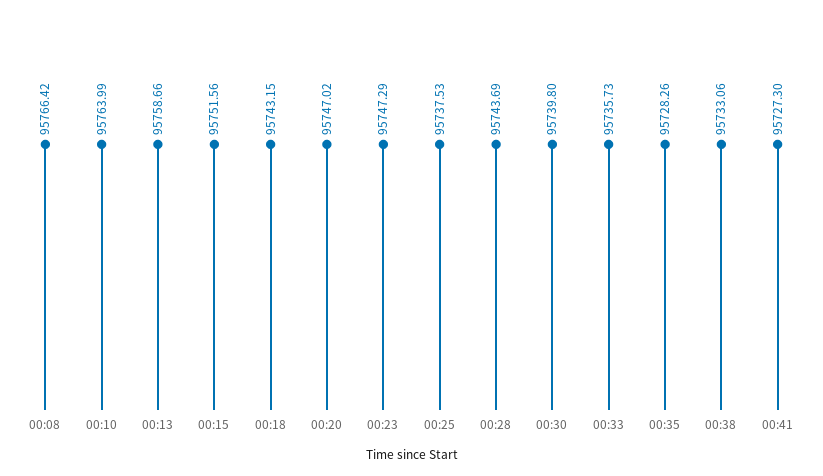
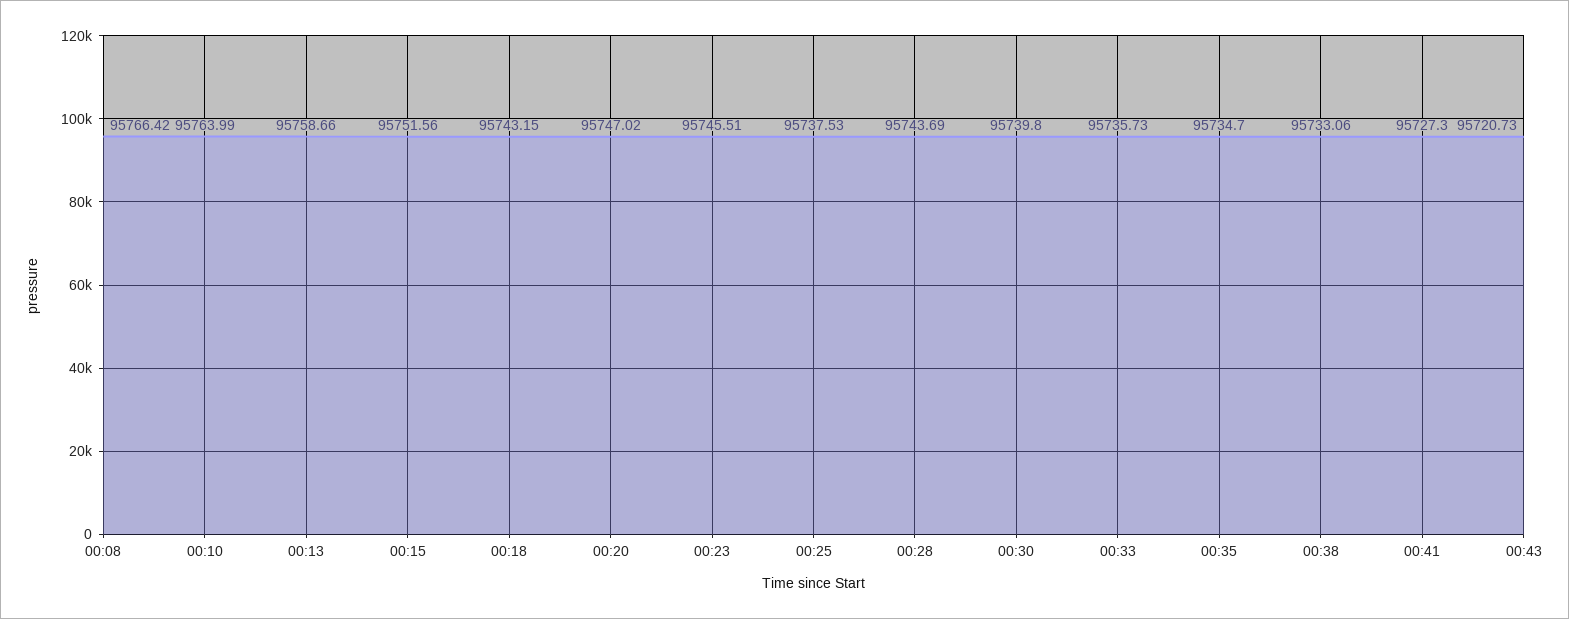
00:23: 95747.29 -> 95745.51
00:35: 95728.26 -> 95734.7
00:43: none -> 95720.73

